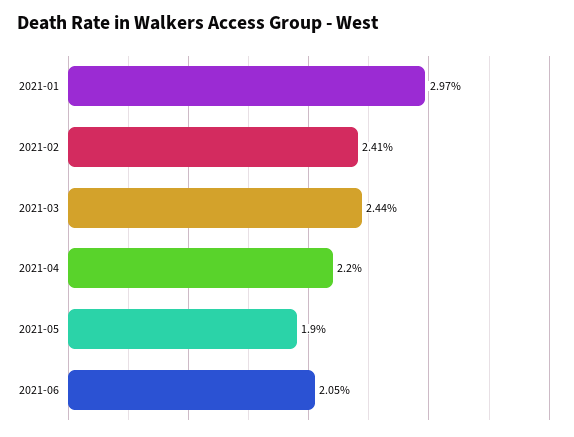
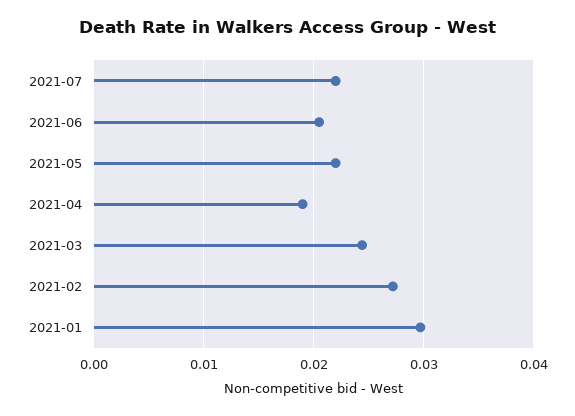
2021-02: 0.0241 -> 0.027
2021-04: 0.022 -> 0.019
2021-05: 0.019 -> 0.022
2021-07: none -> 0.022

